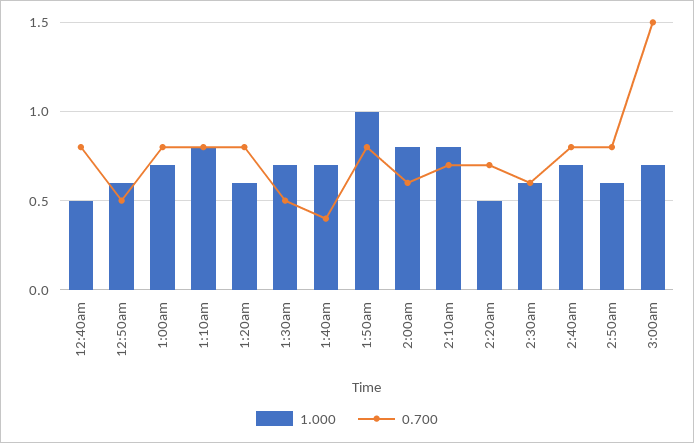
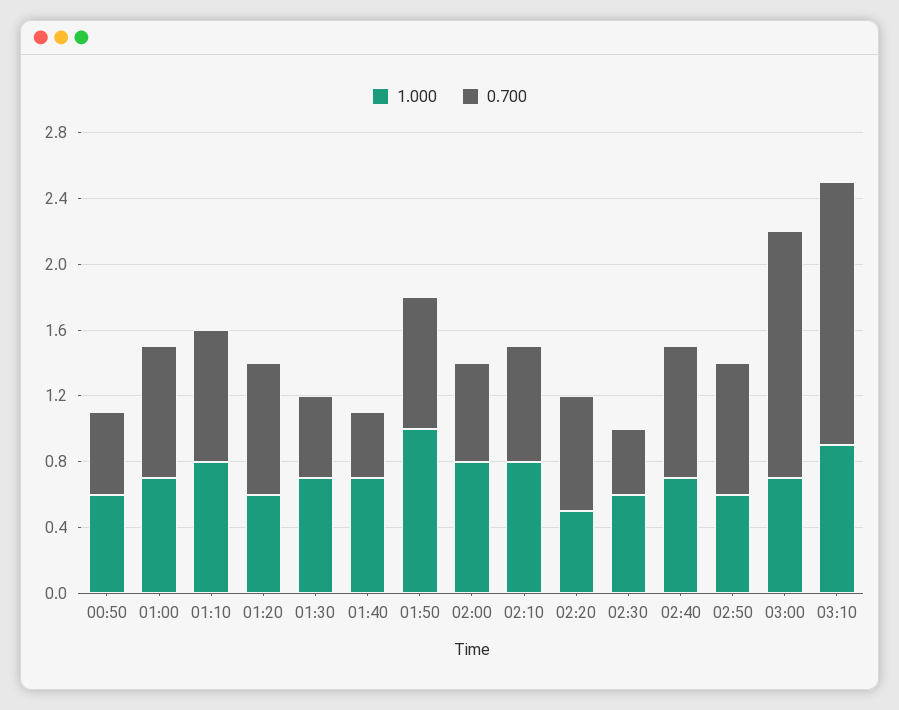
1.000, 12:40am: 0.5 -> none
0.700, 12:40am: 0.8 -> none
0.700, 2:30am: 0.6 -> 0.4
1.000, 03:10: none -> 0.9
0.700, 03:10: none -> 1.6

